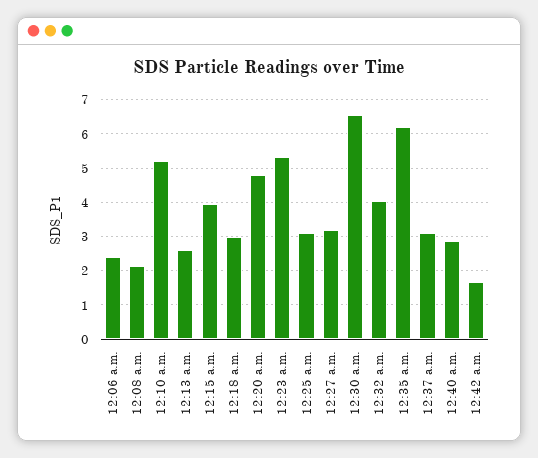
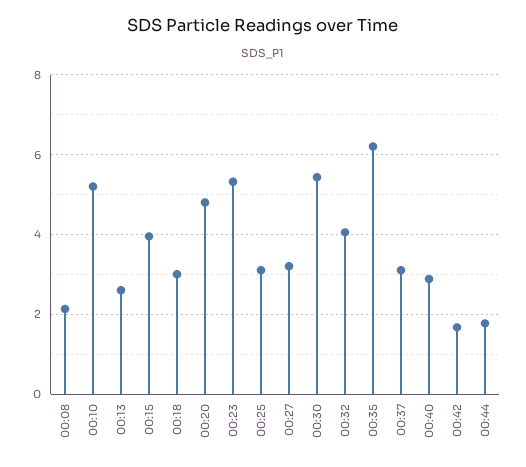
12:06 a.m.: 2.4 -> none
12:30 a.m.: 6.6 -> 5.4
00:44: none -> 1.8

